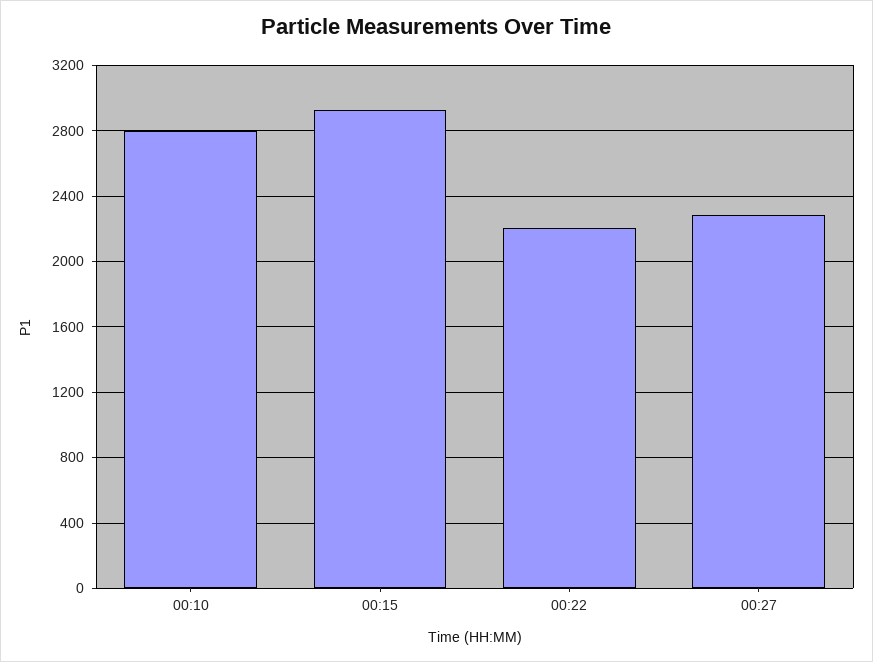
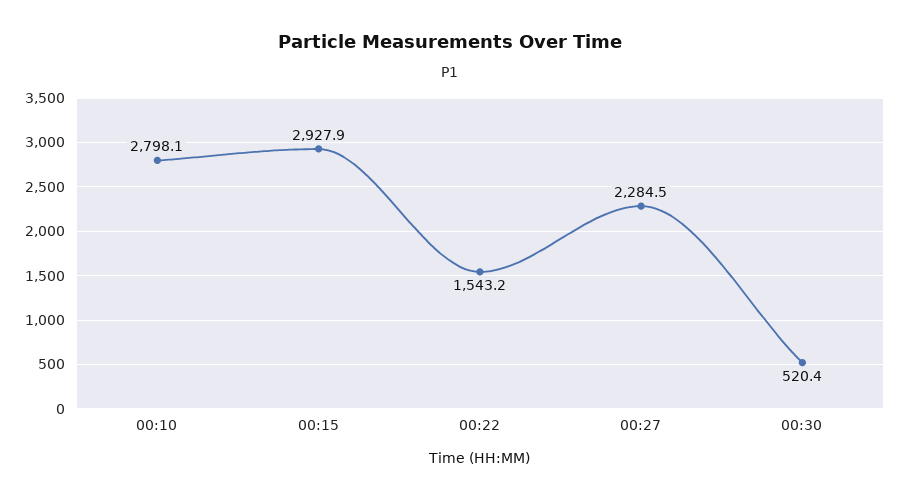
00:22: 2200 -> 1543.2
00:30: none -> 520.4

